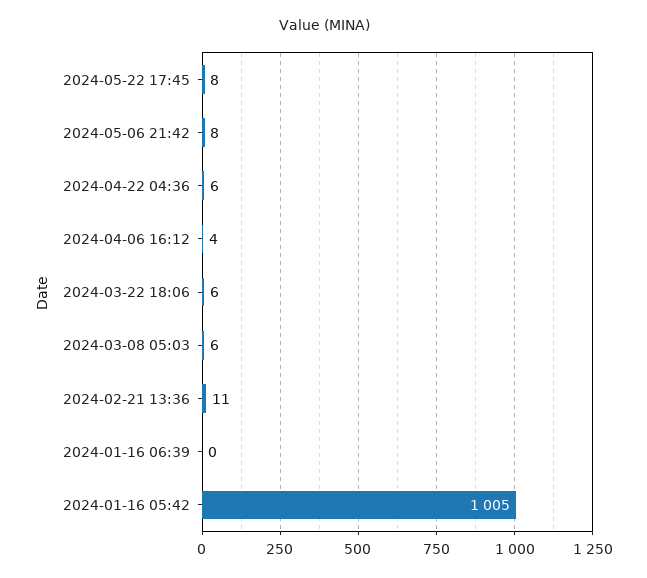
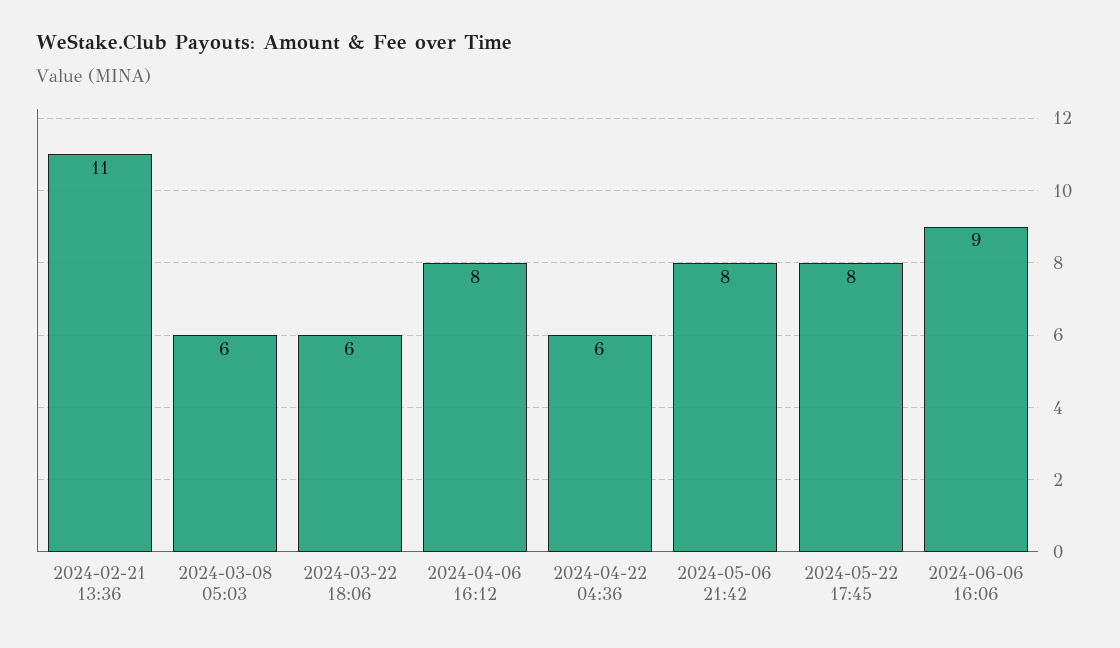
2024-04-06 16:12: 4 -> 8
2024-01-16 06:39: 0 -> none
2024-01-16 05:42: 1005 -> none
2024-06-06 16:06: none -> 9

